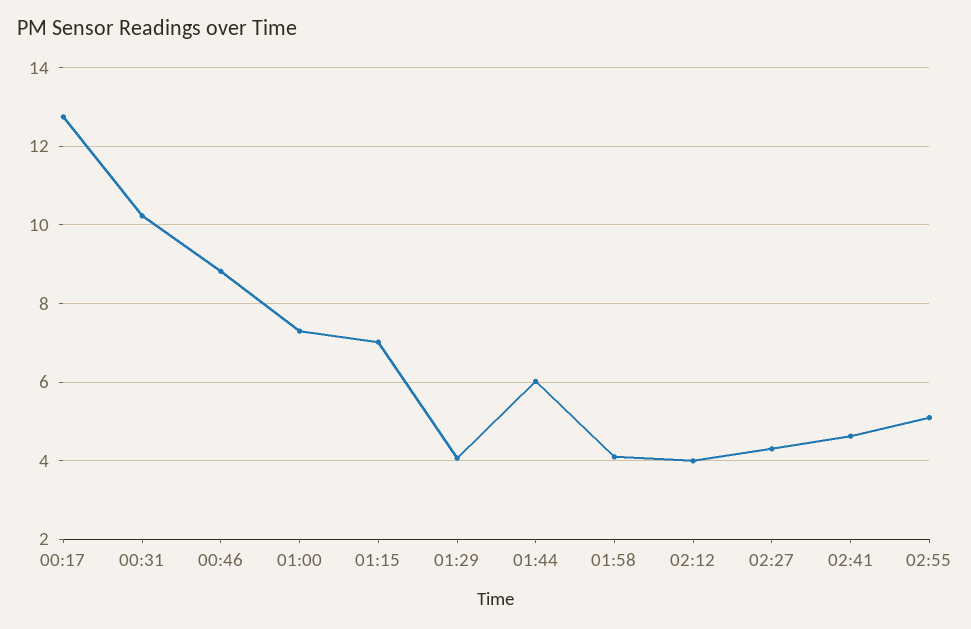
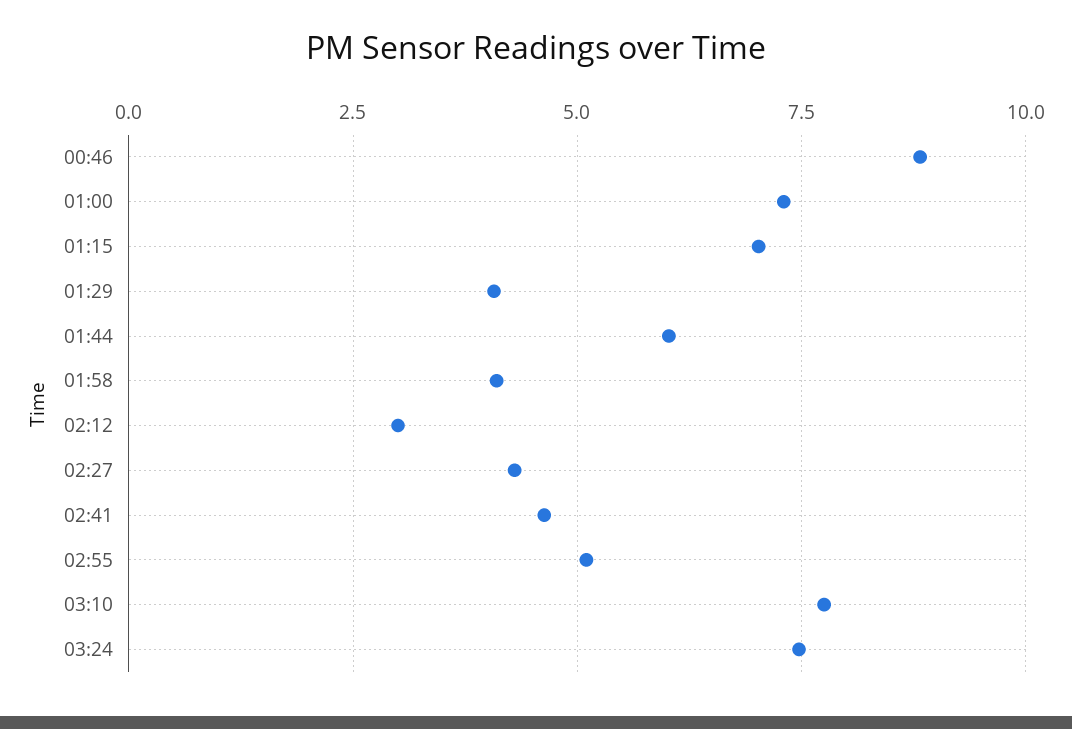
00:17: 12.8 -> none
00:31: 10.2 -> none
02:12: 4 -> 3
03:10: none -> 7.75
03:24: none -> 7.5

